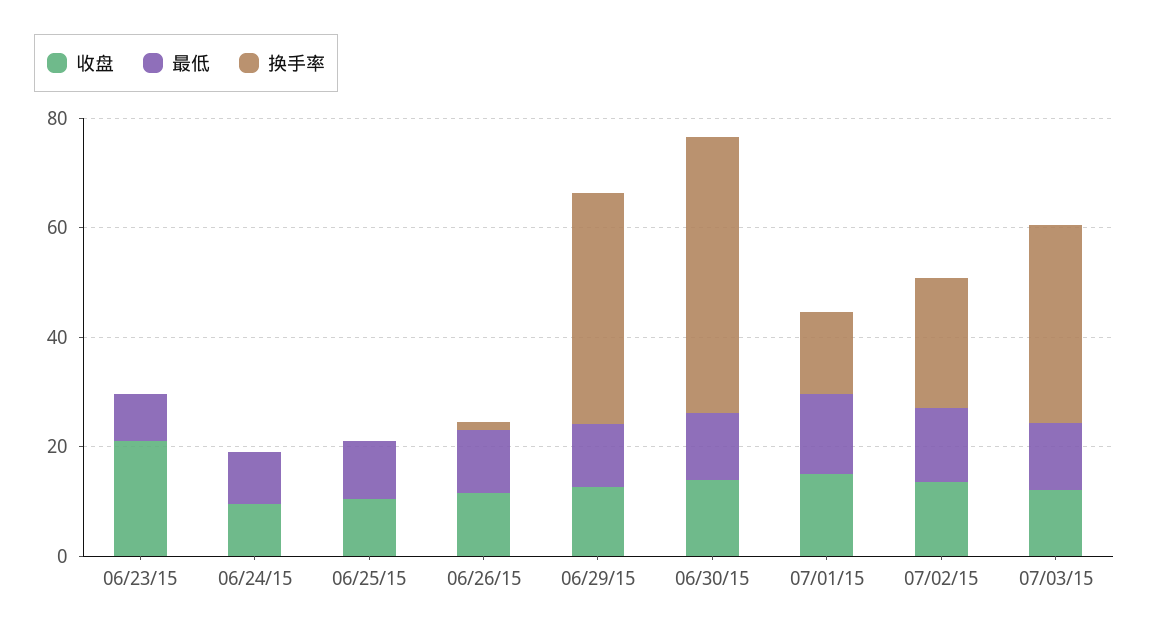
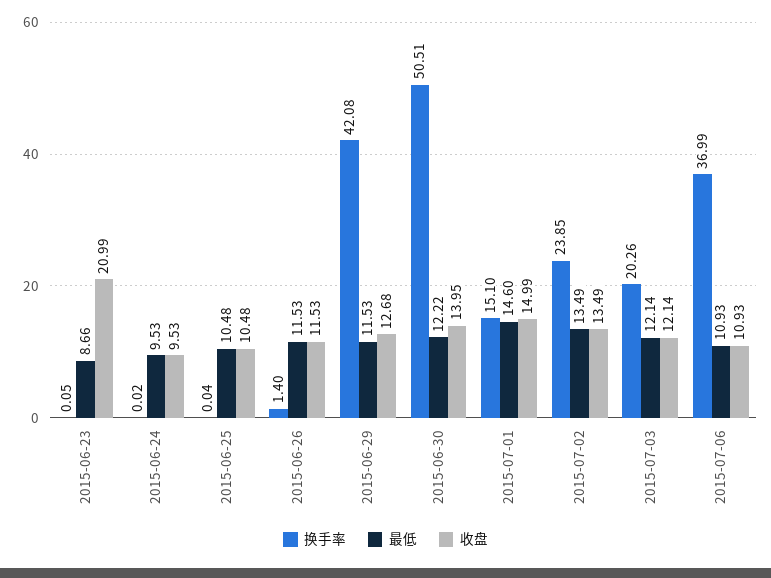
换手率, 07/03/15: 35 -> 20.26
换手率, 2015-07-06: none -> 36.99
最低, 2015-07-06: none -> 10.93
收盘, 2015-07-06: none -> 10.93

